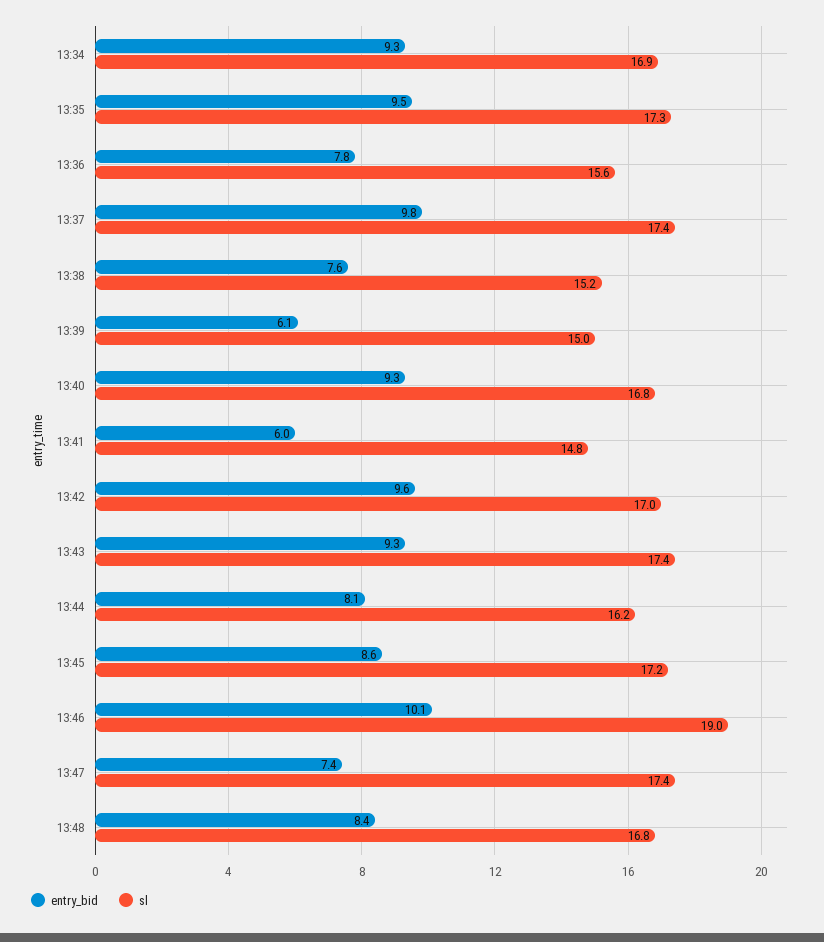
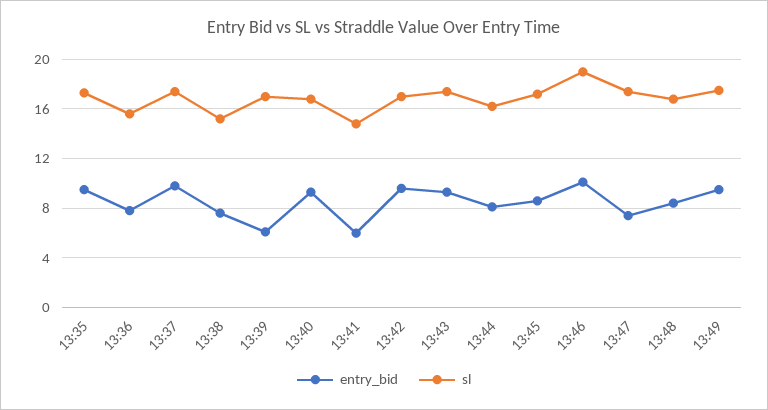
entry_bid, 13:34: 9.3 -> none
sl, 13:34: 16.9 -> none
sl, 13:39: 15 -> 17
entry_bid, 13:49: none -> 9.5
sl, 13:49: none -> 17.5

